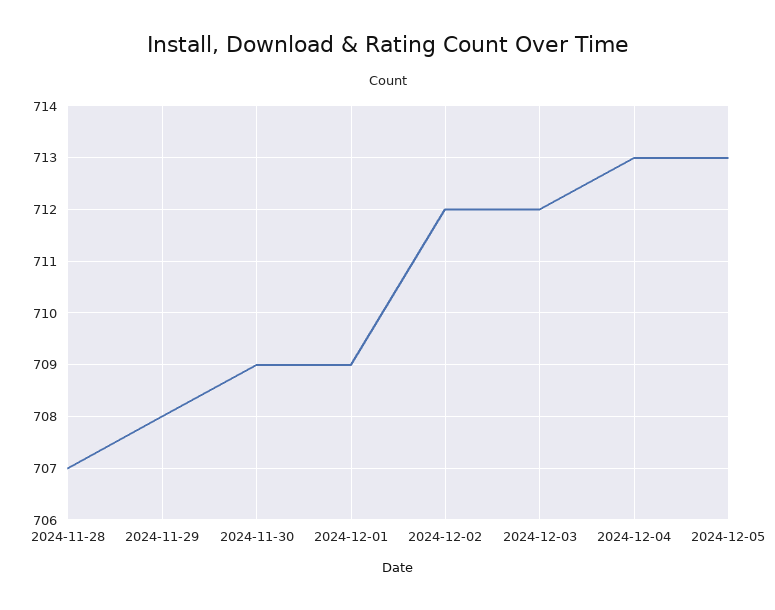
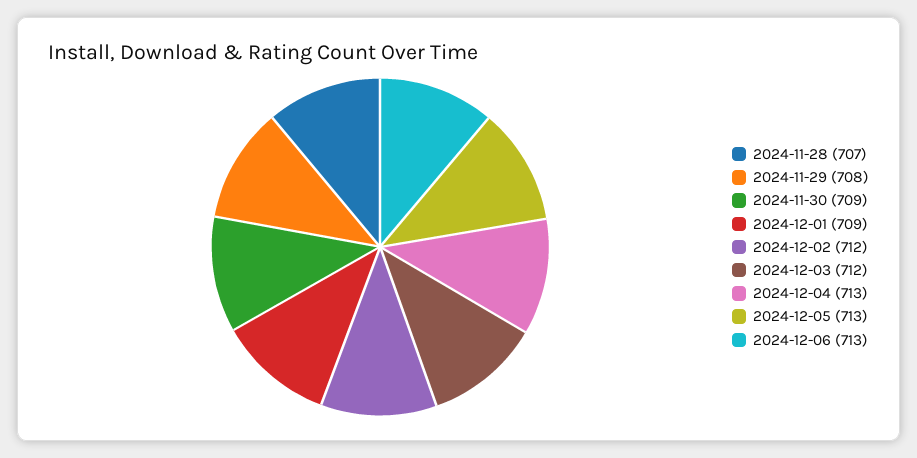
2024-12-06: none -> 713

